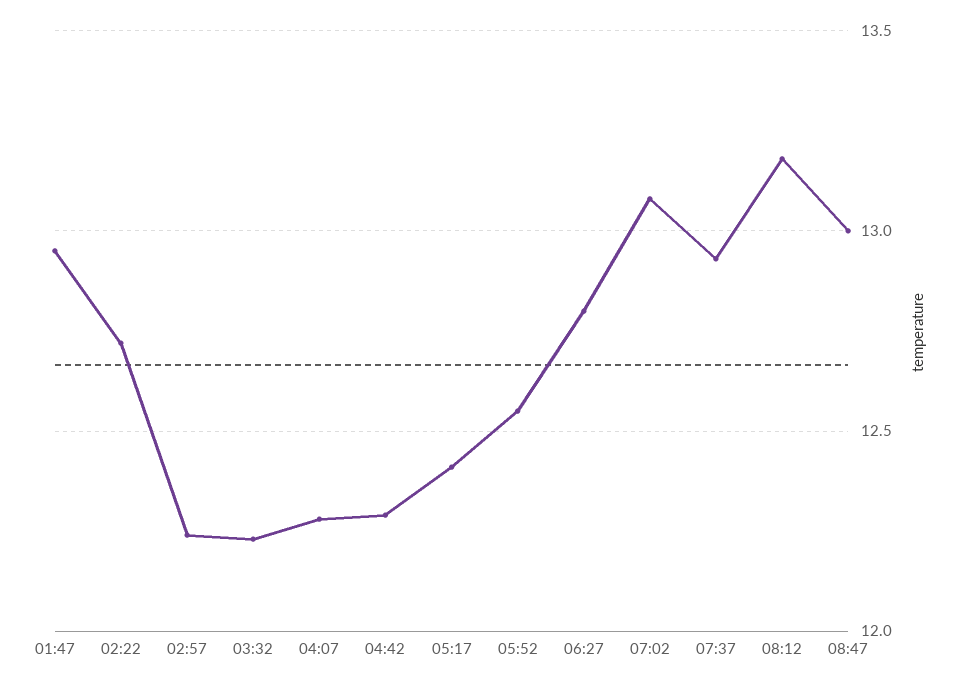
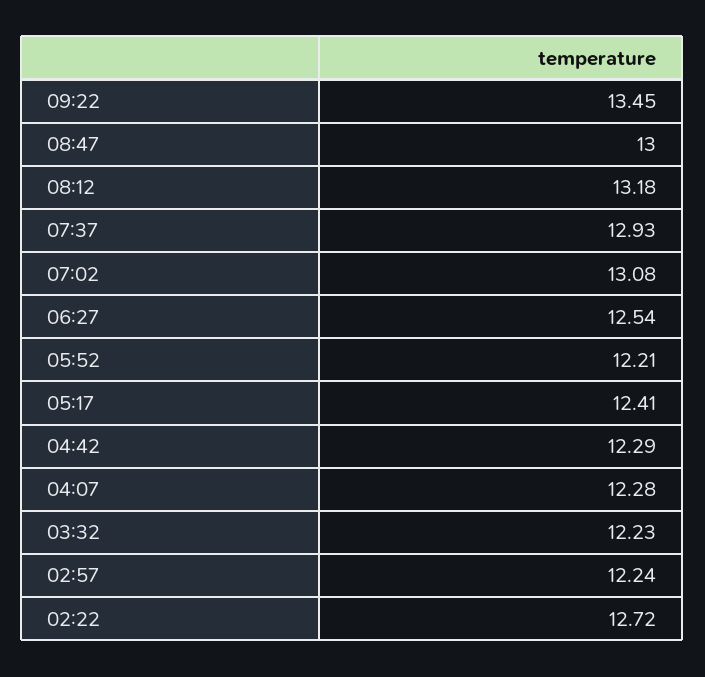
01:47: 12.95 -> none
05:52: 12.55 -> 12.21
06:27: 12.8 -> 12.54
09:22: none -> 13.45

